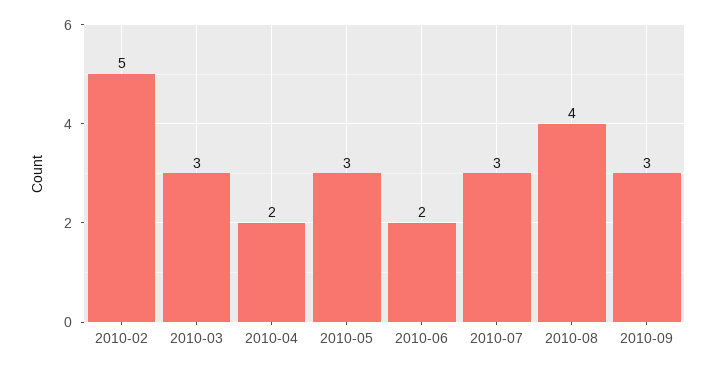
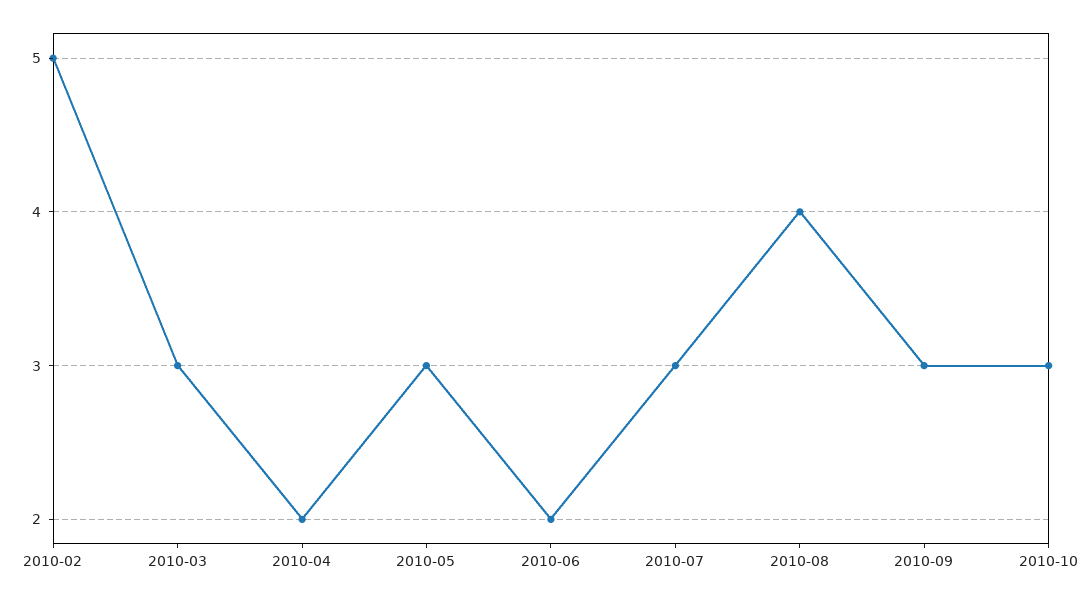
2010-10: none -> 3

